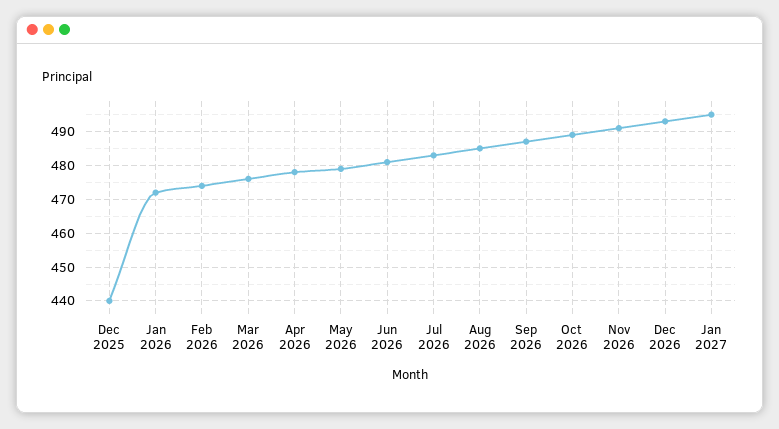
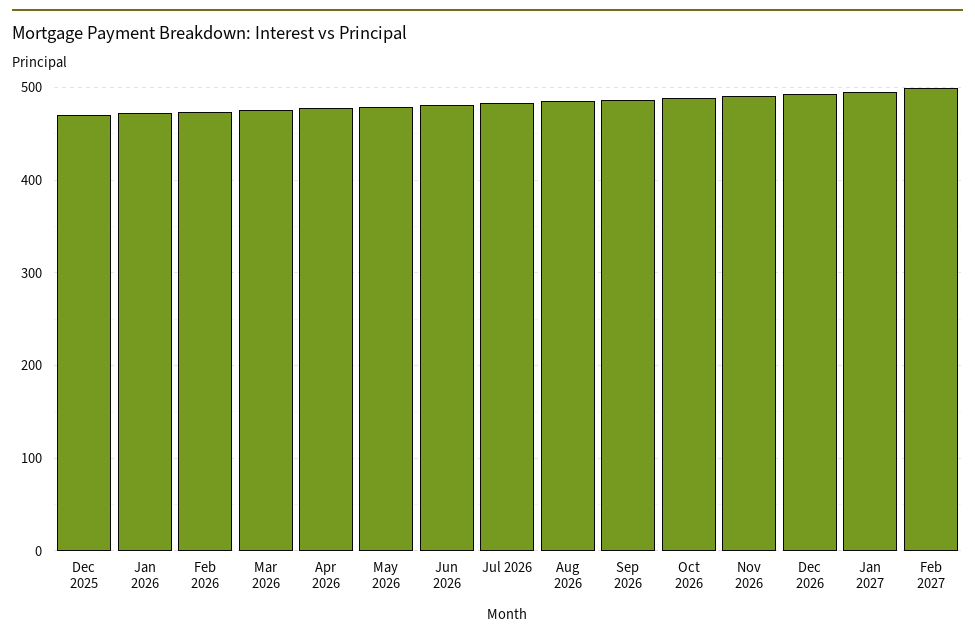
Dec 2025: 440 -> 470
Feb 2027: none -> 500

